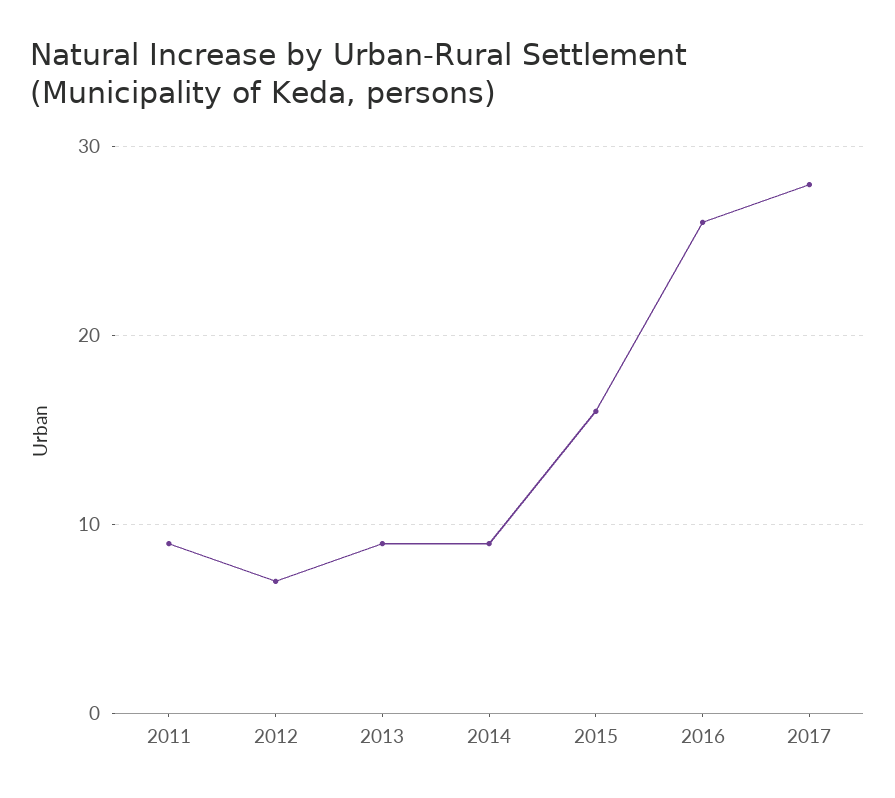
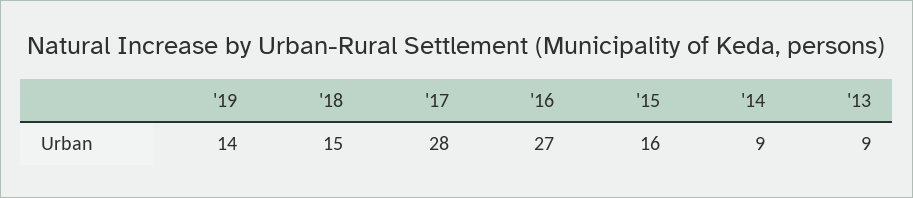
2011: 9 -> none
2012: 7 -> none
2016: 26 -> 27
'19: none -> 14
'18: none -> 15

